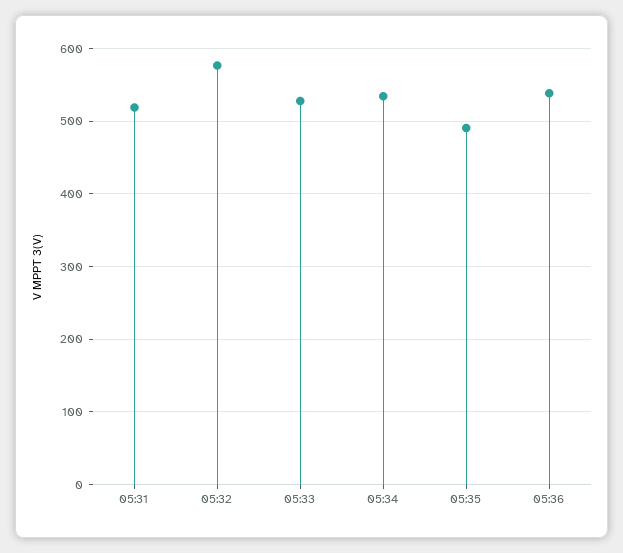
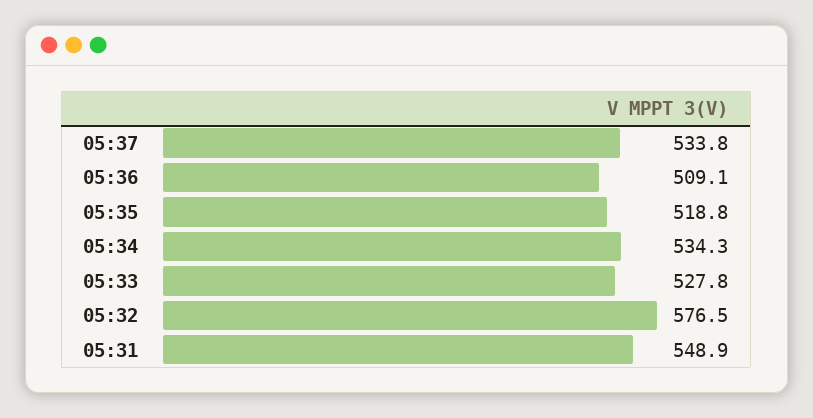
05:31: 520 -> 548.9
05:35: 490 -> 518.8
05:36: 540 -> 509.1
05:37: none -> 533.8

